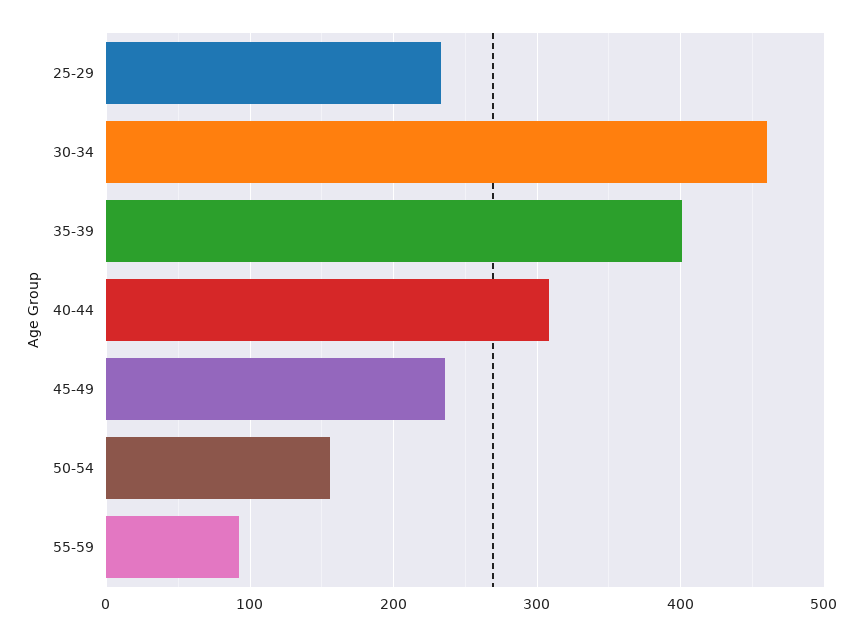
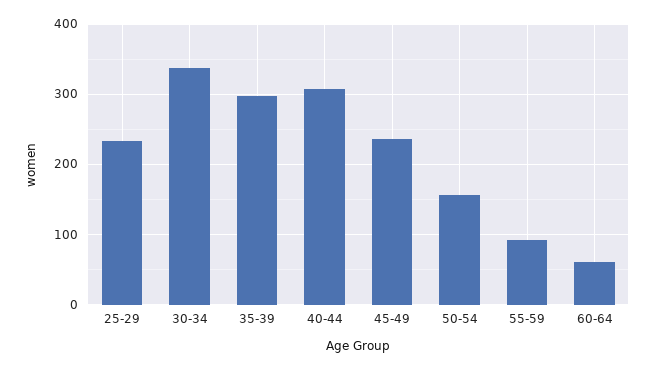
30-34: 460 -> 340
35-39: 400 -> 300
60-64: none -> 60

